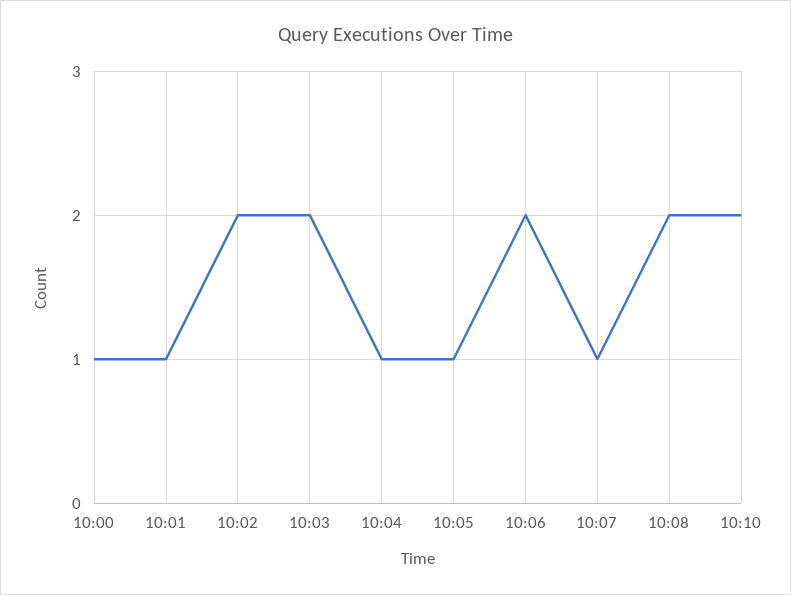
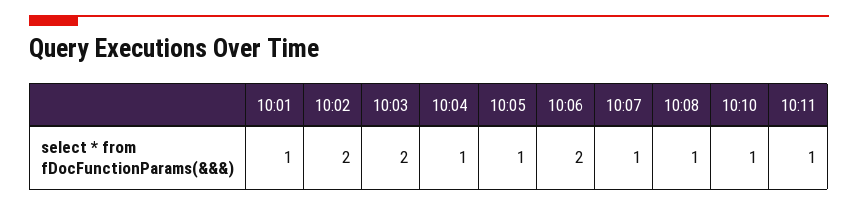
10:00: 1 -> none
10:08: 2 -> 1
10:10: 2 -> 1
10:11: none -> 1

